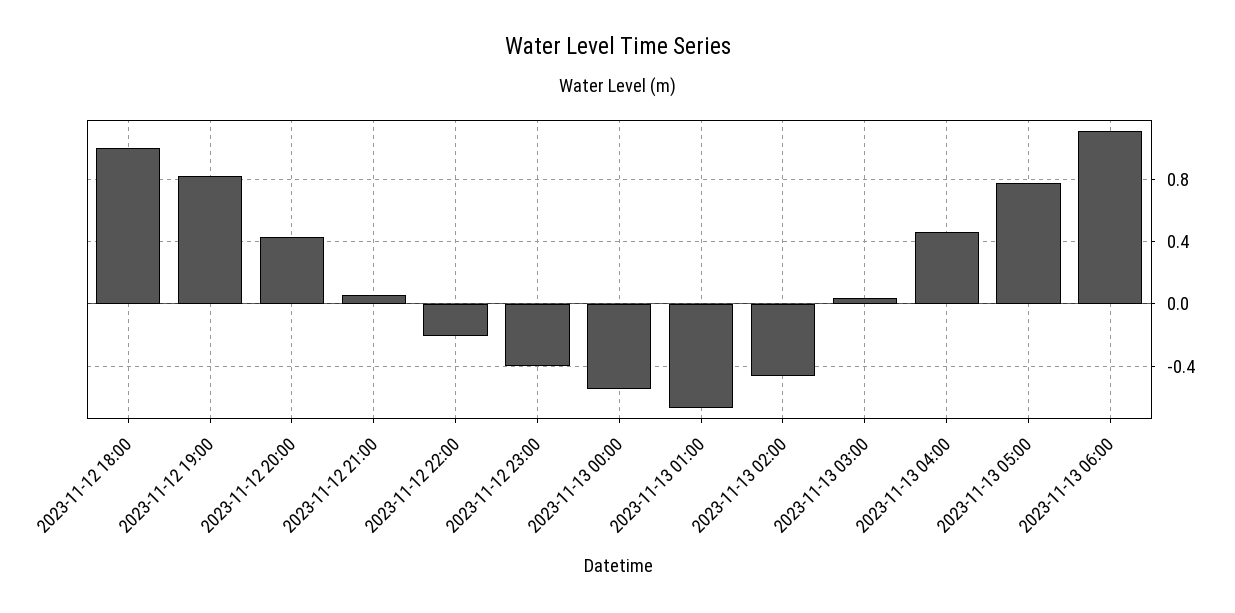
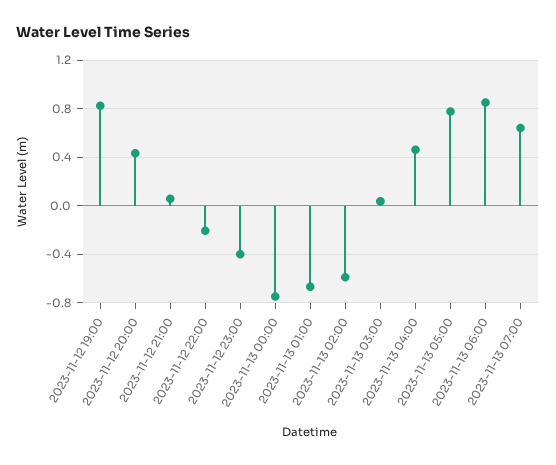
2023-11-12 18:00: 1 -> none
2023-11-13 00:00: -0.55 -> -0.75
2023-11-13 02:00: -0.45 -> -0.6
2023-11-13 06:00: 1.1 -> 0.85
2023-11-13 07:00: none -> 0.65

